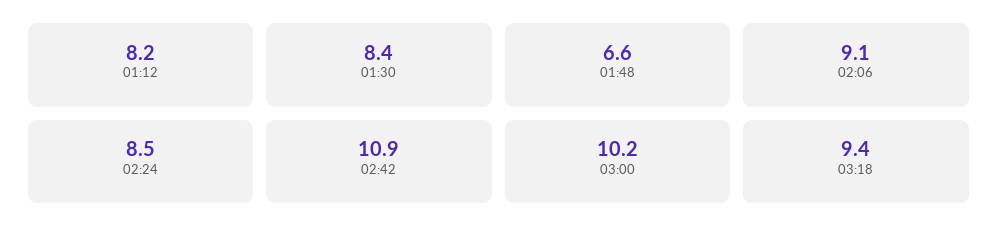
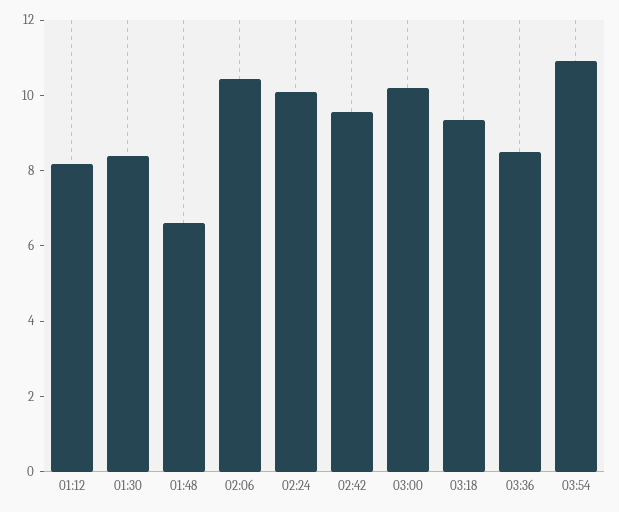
02:06: 9.1 -> 10.5
02:24: 8.5 -> 10
02:42: 10.9 -> 9.5
03:36: none -> 8.5
03:54: none -> 11

